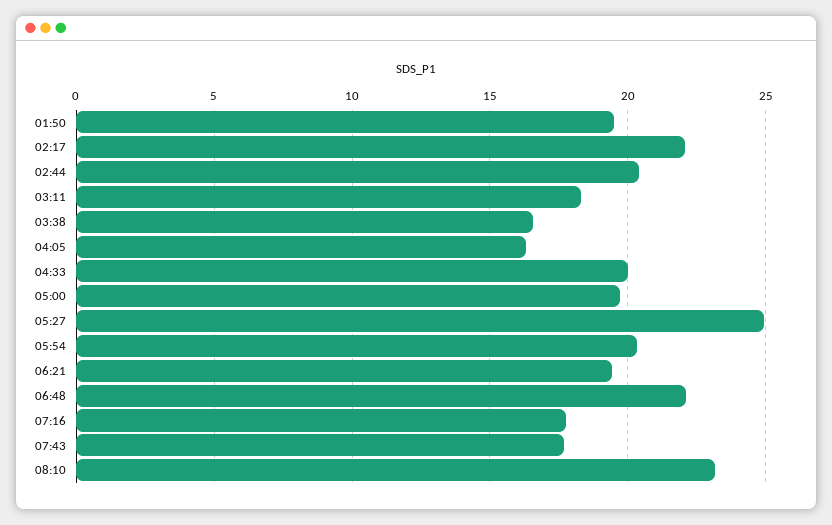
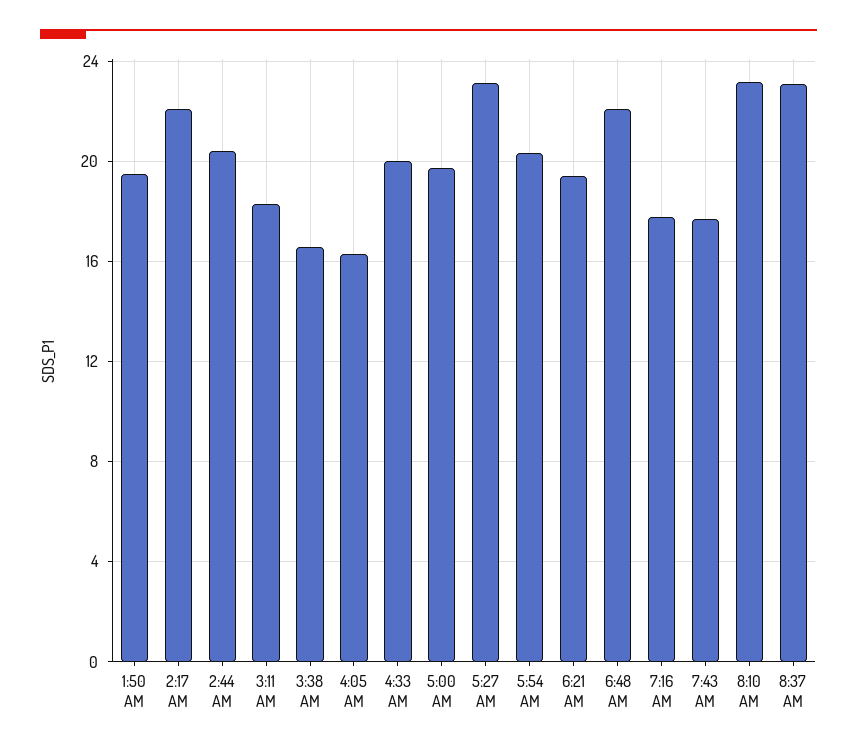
05:27: 25 -> 23
8:37 AM: none -> 23

